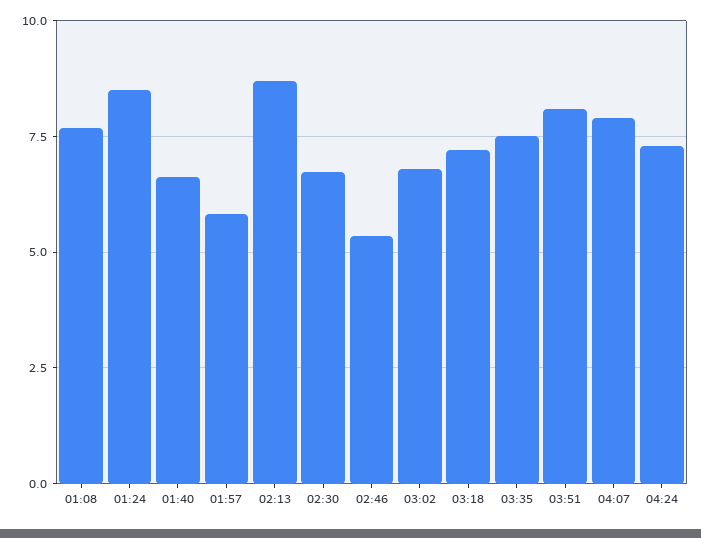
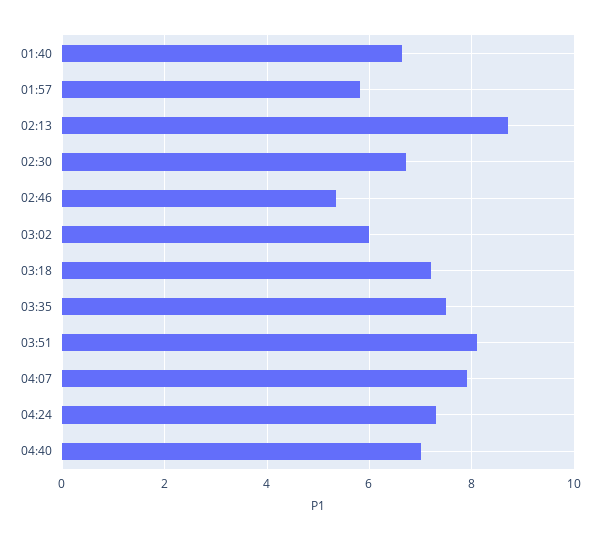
01:08: 7.75 -> none
01:24: 8.5 -> none
03:02: 6.75 -> 6
04:40: none -> 7

